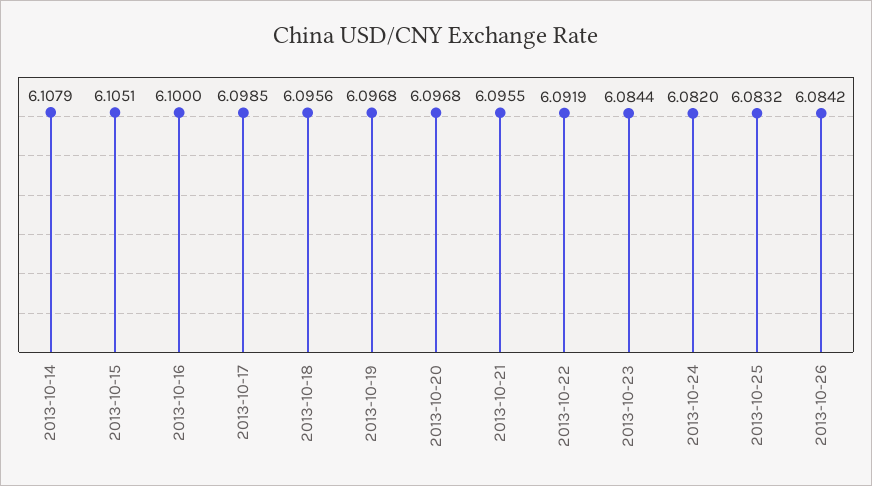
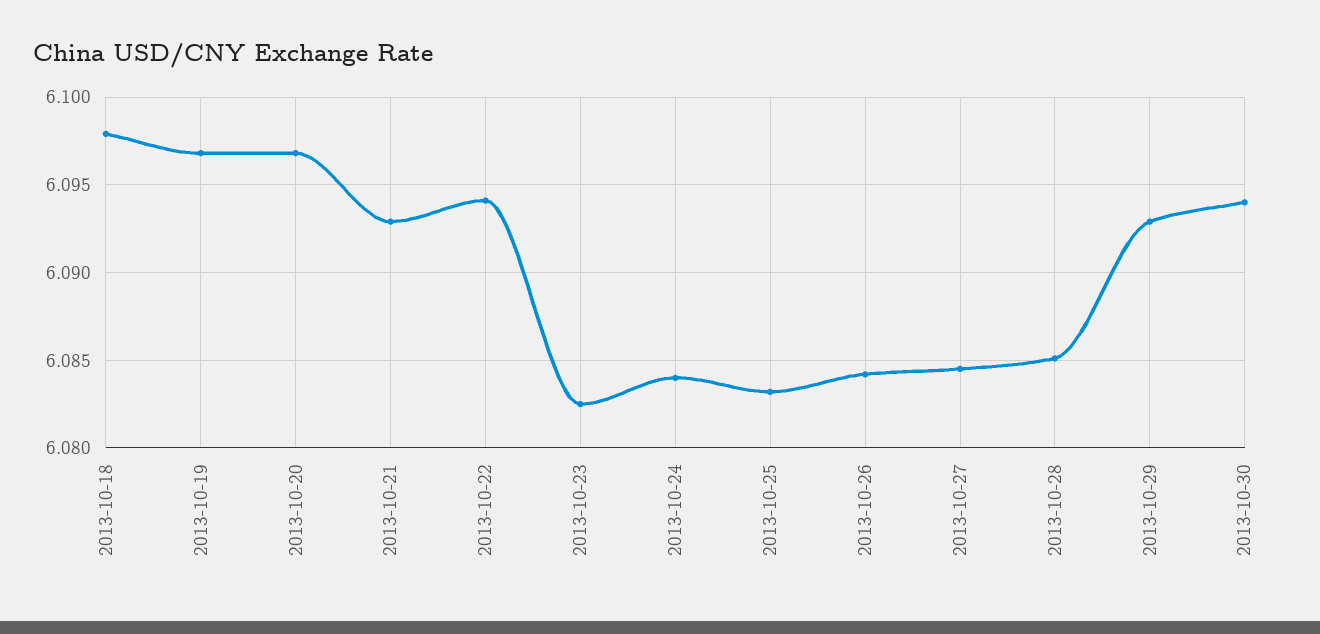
2013-10-14: 6.1079 -> none
2013-10-15: 6.1051 -> none
2013-10-16: 6.1 -> none
2013-10-17: 6.0985 -> none
2013-10-18: 6.0956 -> 6.098
2013-10-21: 6.0955 -> 6.093
2013-10-22: 6.0919 -> 6.094
2013-10-23: 6.0844 -> 6.0825
2013-10-24: 6.082 -> 6.084
2013-10-27: none -> 6.0845
2013-10-28: none -> 6.085
2013-10-29: none -> 6.093
2013-10-30: none -> 6.094

